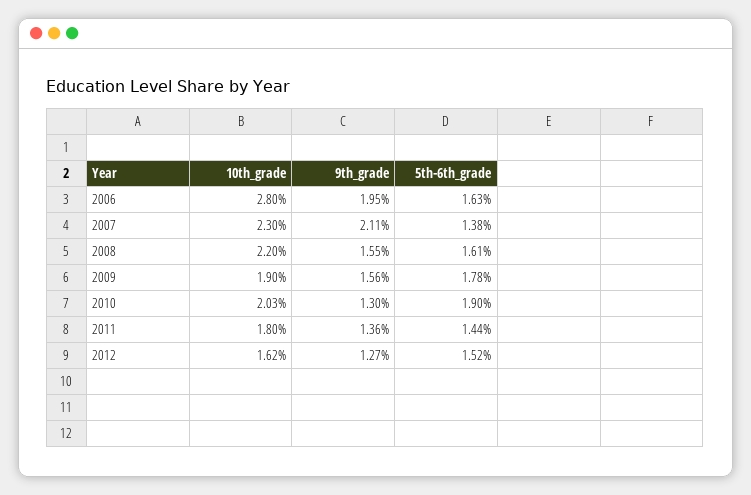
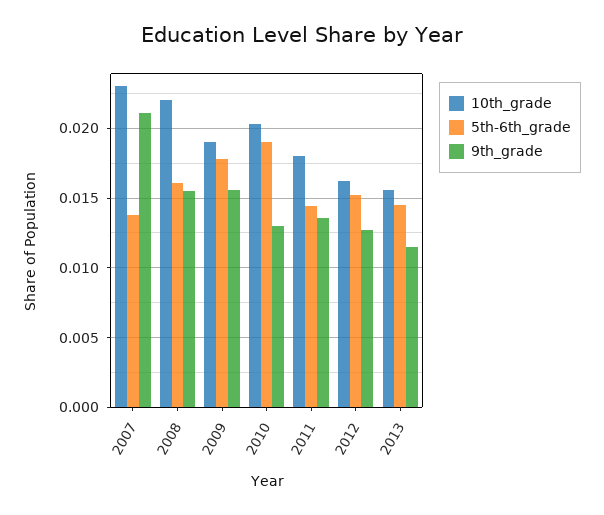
10th_grade, 2006: 0.028 -> none
9th_grade, 2006: 0.0195 -> none
5th-6th_grade, 2006: 0.0163 -> none
10th_grade, 2013: none -> 0.0155
5th-6th_grade, 2013: none -> 0.0145
9th_grade, 2013: none -> 0.0115

